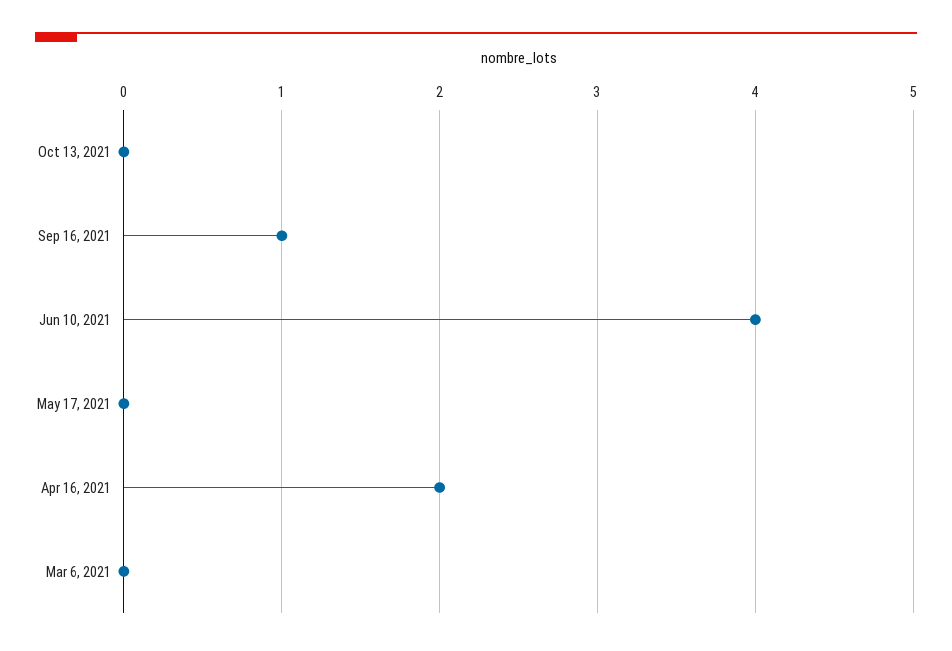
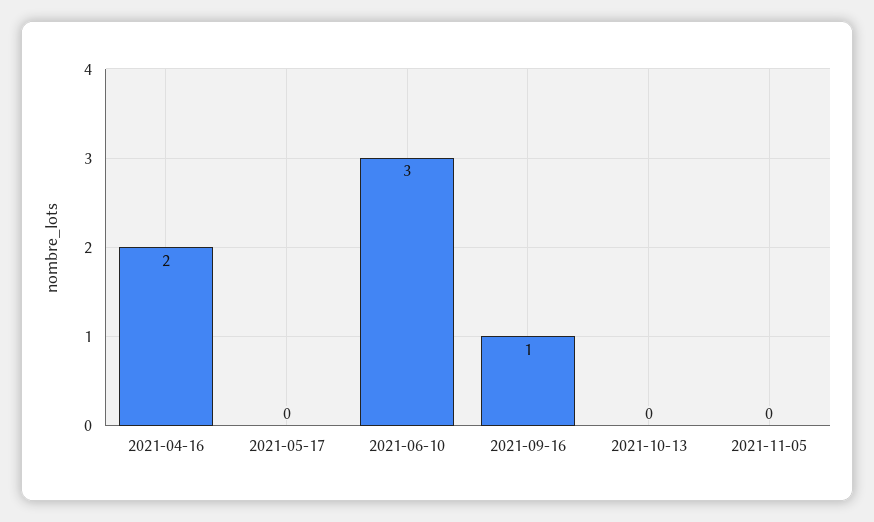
Jun 10, 2021: 4 -> 3
Mar 6, 2021: 0 -> none
2021-11-05: none -> 0

